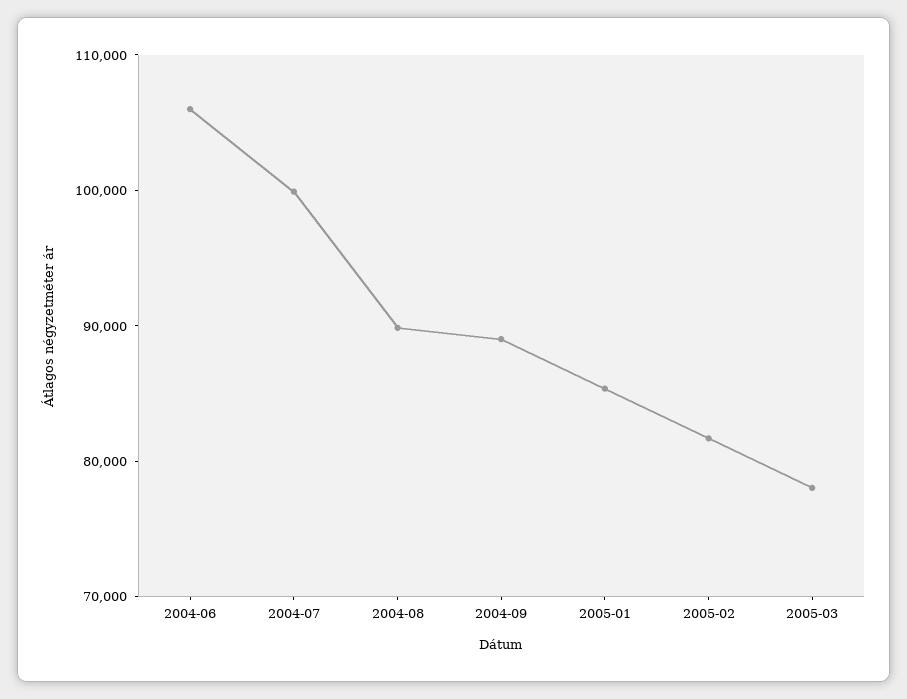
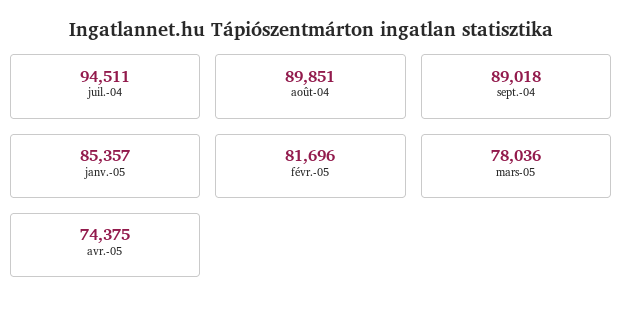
2004-06: 106000 -> none
2004-07: 100000 -> 94511
avr.-05: none -> 74375

